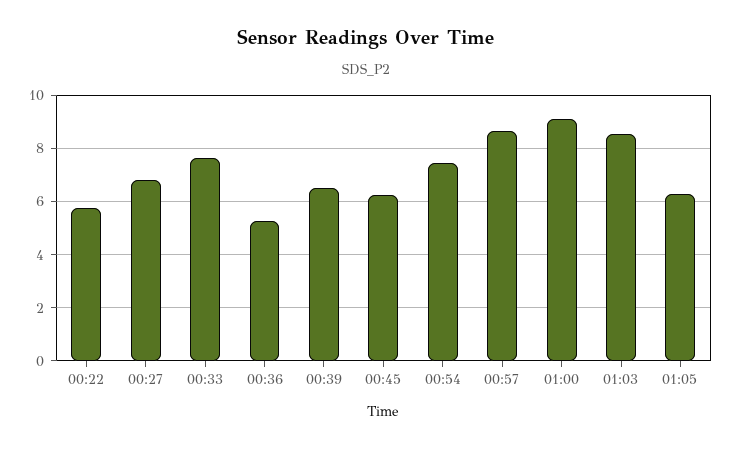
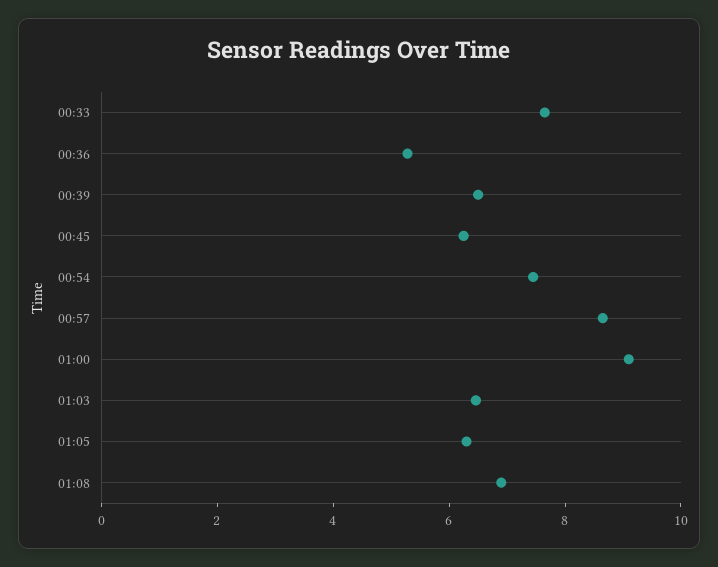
00:22: 5.75 -> none
00:27: 6.75 -> none
01:03: 8.5 -> 6.5
01:08: none -> 7

